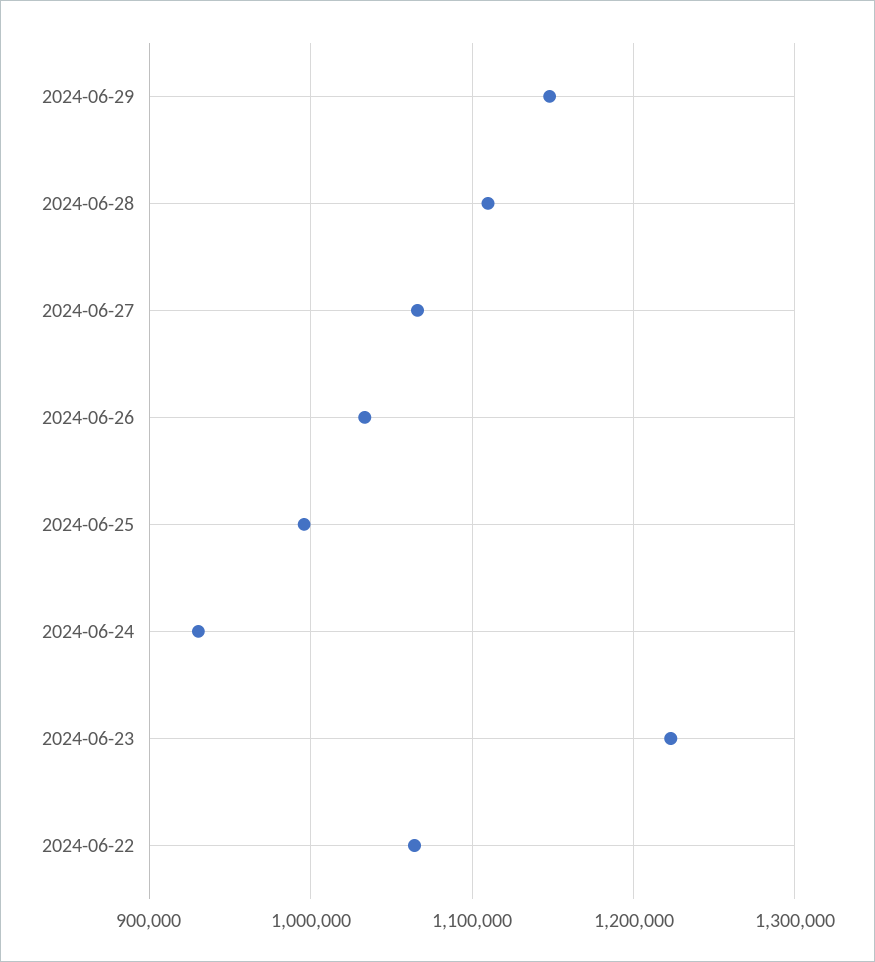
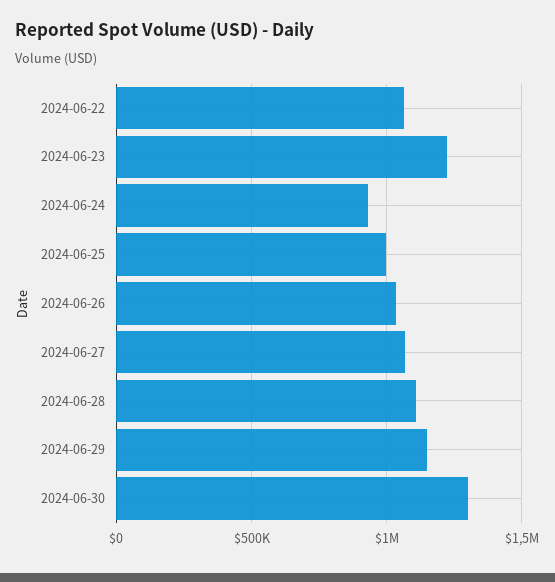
2024-06-30: none -> 1300000

